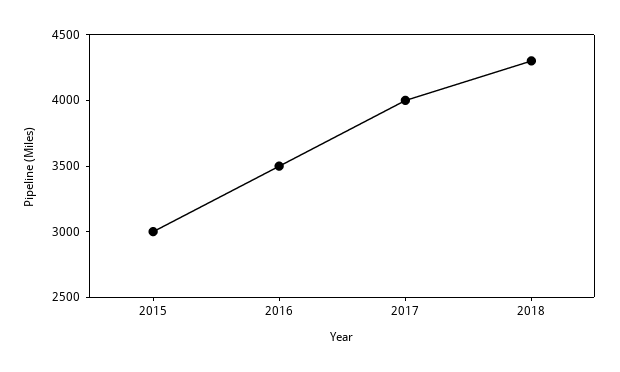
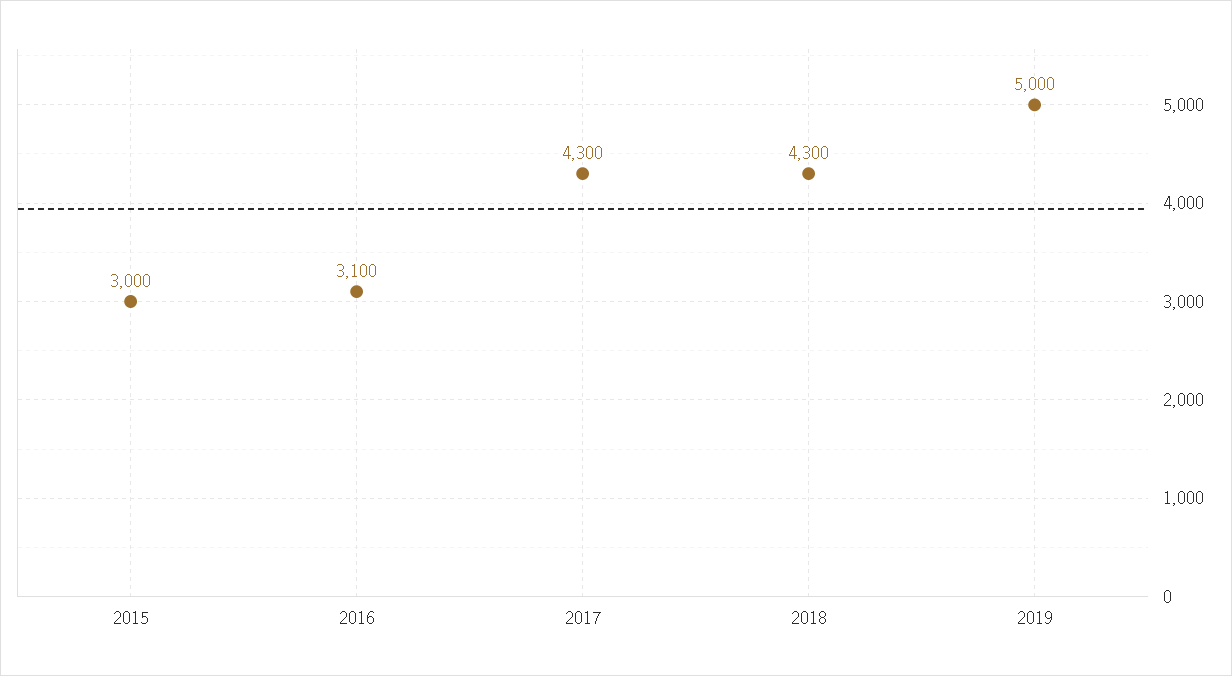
2016: 3500 -> 3100
2017: 4000 -> 4300
2019: none -> 5000

